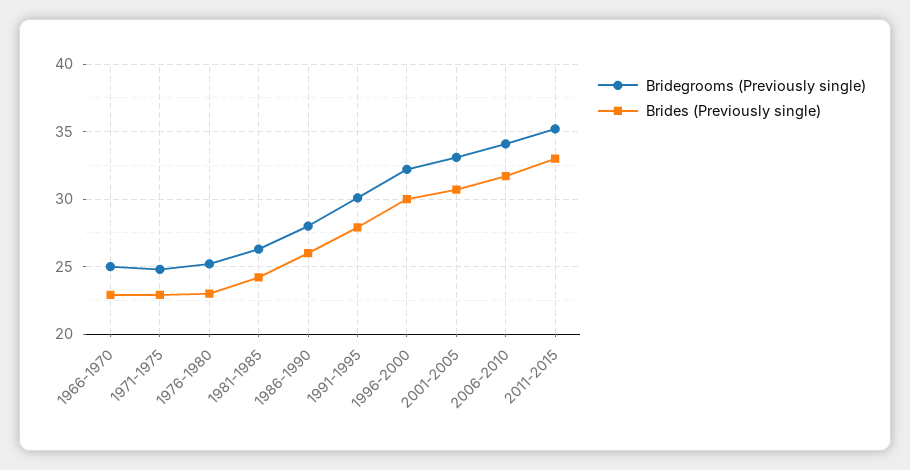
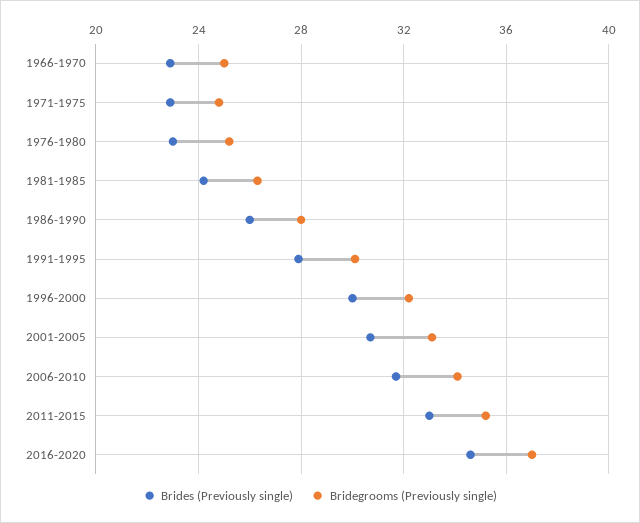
Brides (Previously single), 2016-2020: none -> 34.5
Bridegrooms (Previously single), 2016-2020: none -> 37

